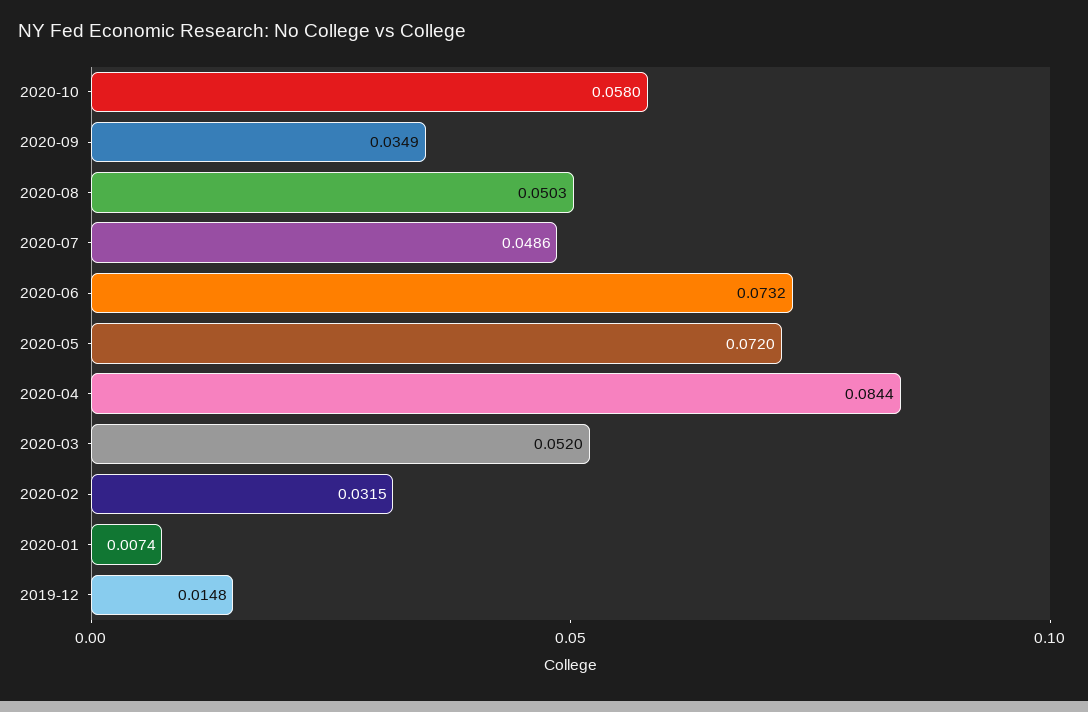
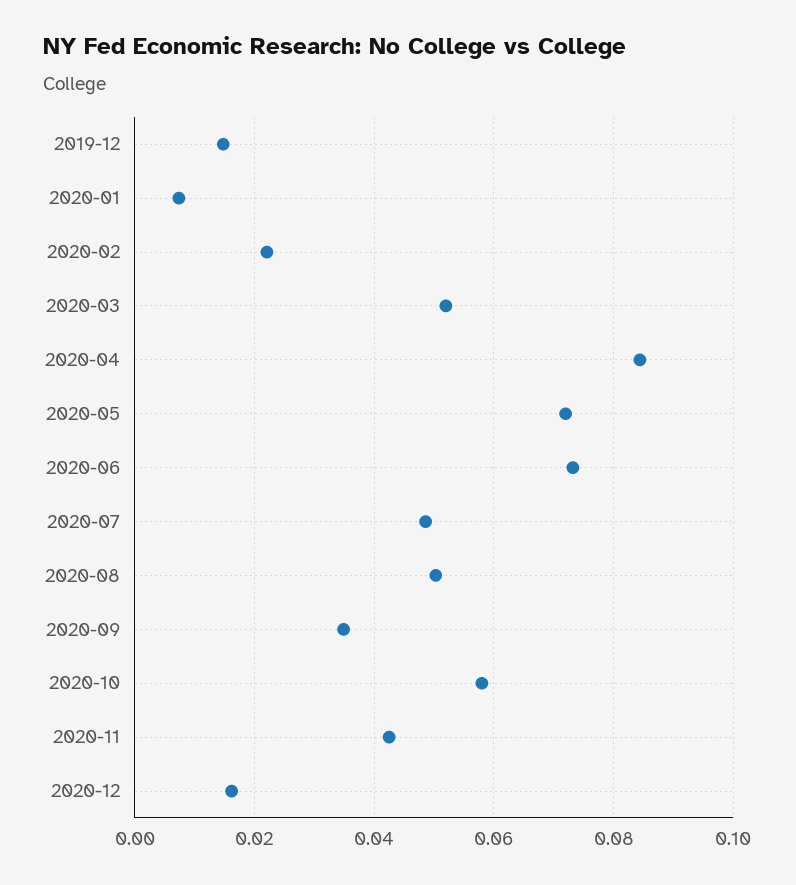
2020-02: 0.0315 -> 0.022
2020-11: none -> 0.042
2020-12: none -> 0.016

